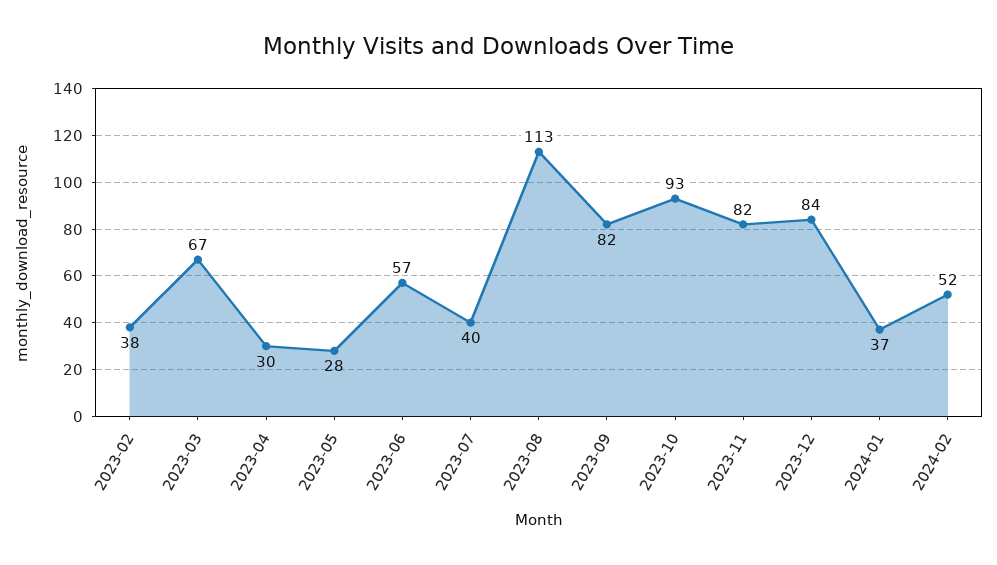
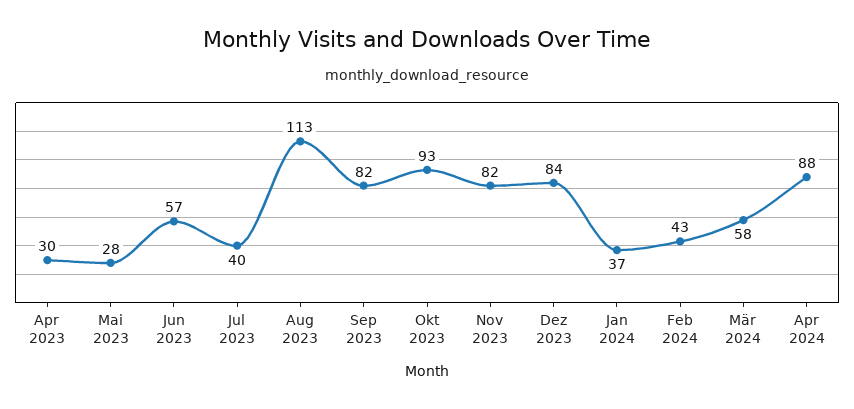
2023-02: 38 -> none
2023-03: 67 -> none
2024-02: 52 -> 43
Mär 2024: none -> 58
Apr 2024: none -> 88

